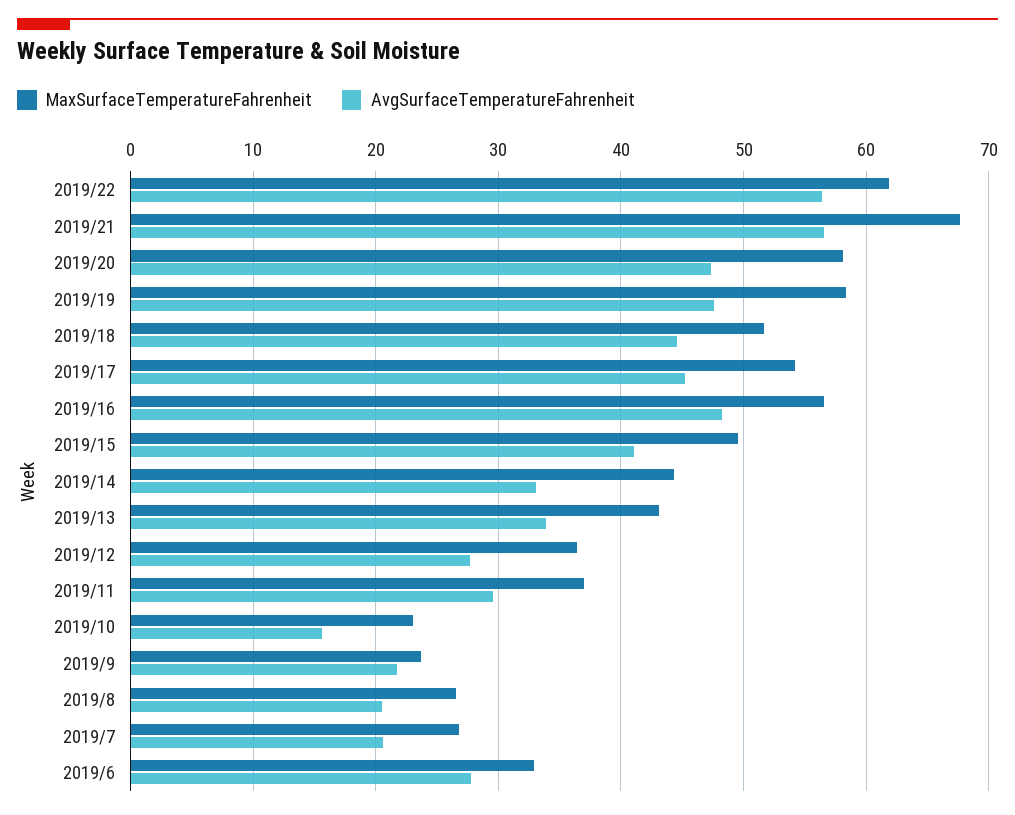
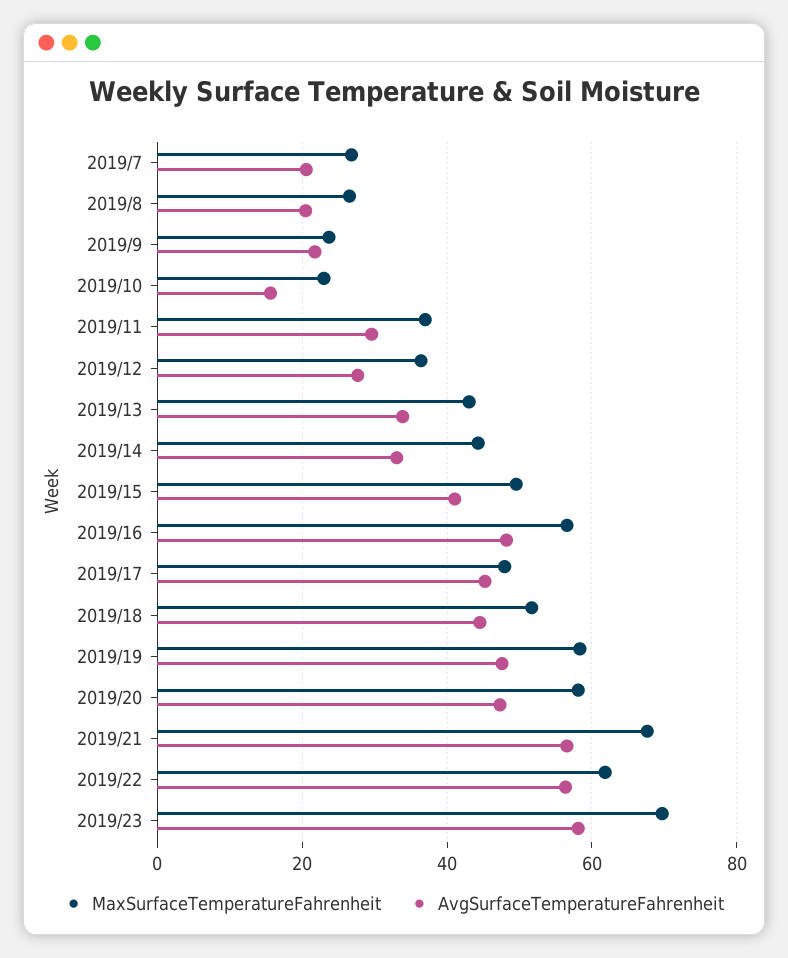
MaxSurfaceTemperatureFahrenheit, 2019/17: 54 -> 48
MaxSurfaceTemperatureFahrenheit, 2019/6: 33 -> none
AvgSurfaceTemperatureFahrenheit, 2019/6: 28 -> none
MaxSurfaceTemperatureFahrenheit, 2019/23: none -> 70
AvgSurfaceTemperatureFahrenheit, 2019/23: none -> 58

